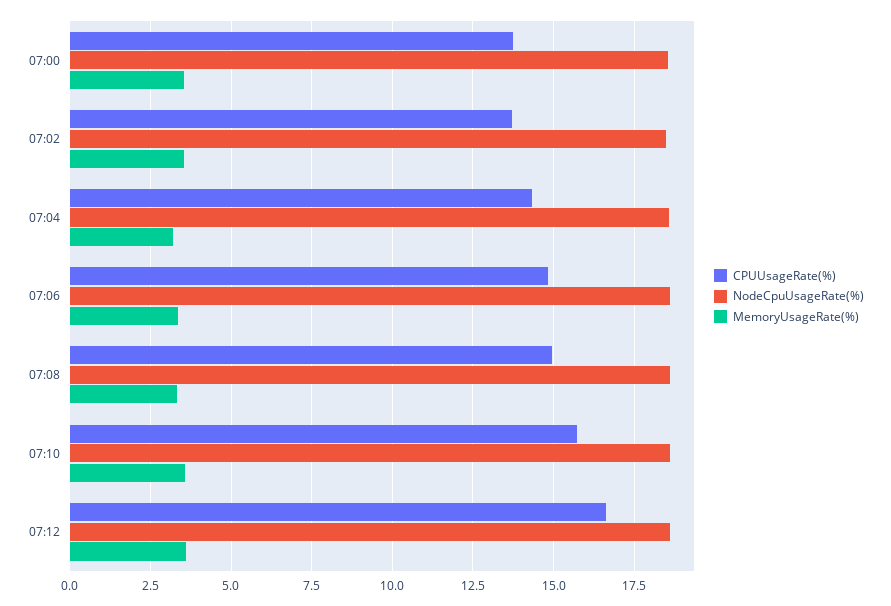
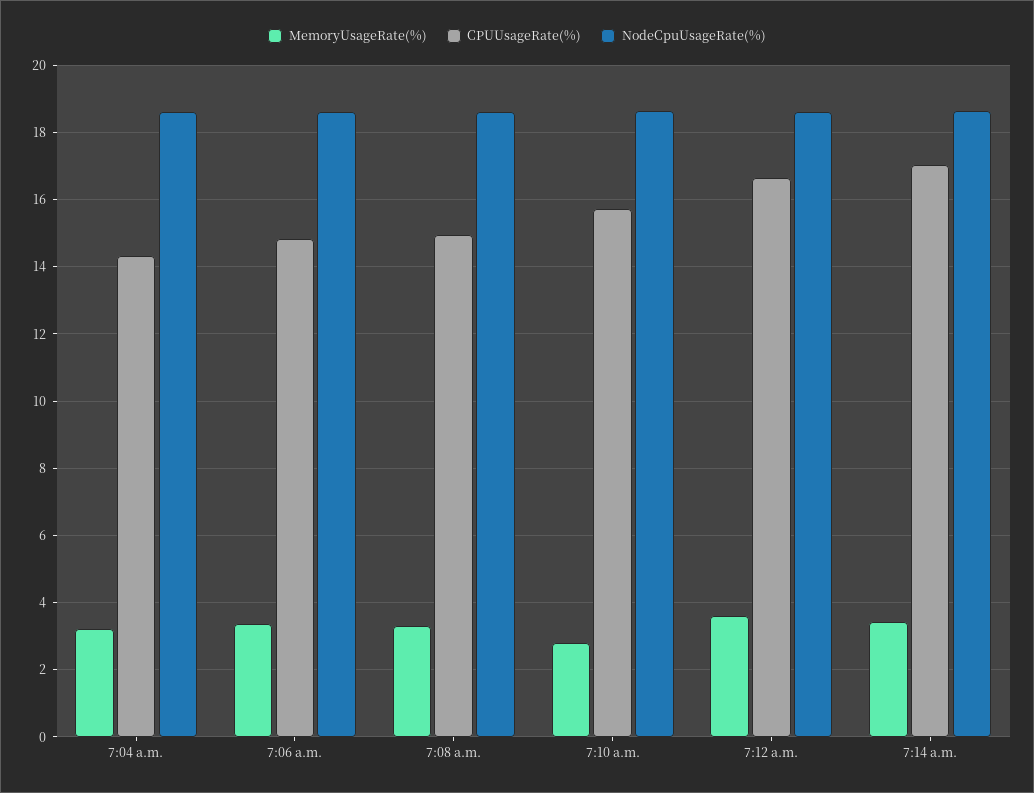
CPUUsageRate(%), 07:00: 13.75 -> none
NodeCpuUsageRate(%), 07:00: 18.5 -> none
MemoryUsageRate(%), 07:00: 3.5 -> none
CPUUsageRate(%), 07:02: 13.75 -> none
NodeCpuUsageRate(%), 07:02: 18.5 -> none
MemoryUsageRate(%), 07:02: 3.5 -> none
MemoryUsageRate(%), 07:10: 3.5 -> 2.8
MemoryUsageRate(%), 7:14 a.m.: none -> 3.4
CPUUsageRate(%), 7:14 a.m.: none -> 17
NodeCpuUsageRate(%), 7:14 a.m.: none -> 18.6

